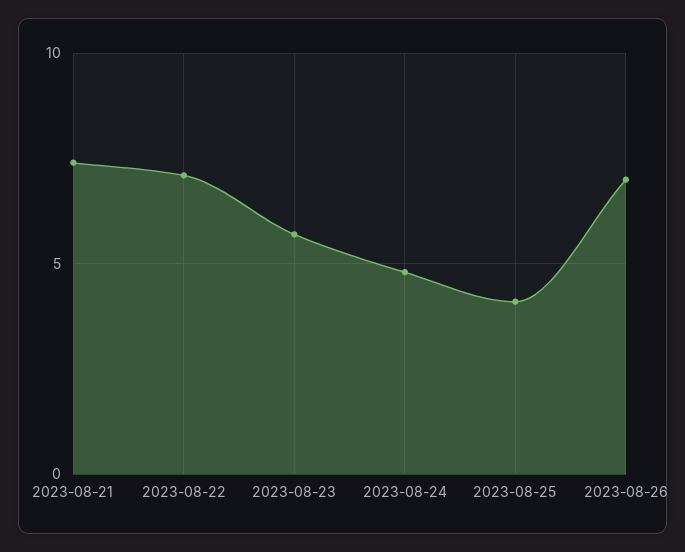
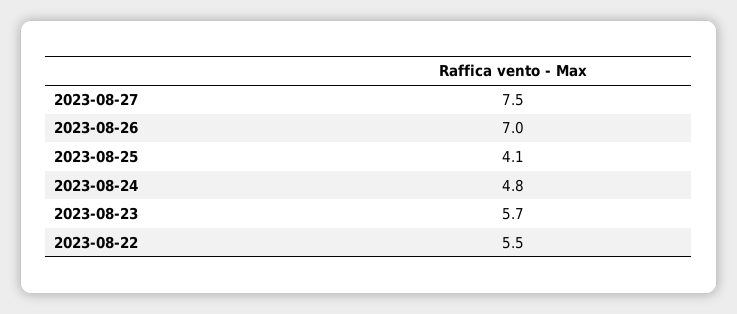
2023-08-21: 7.5 -> none
2023-08-22: 7 -> 5.5
2023-08-27: none -> 7.5

